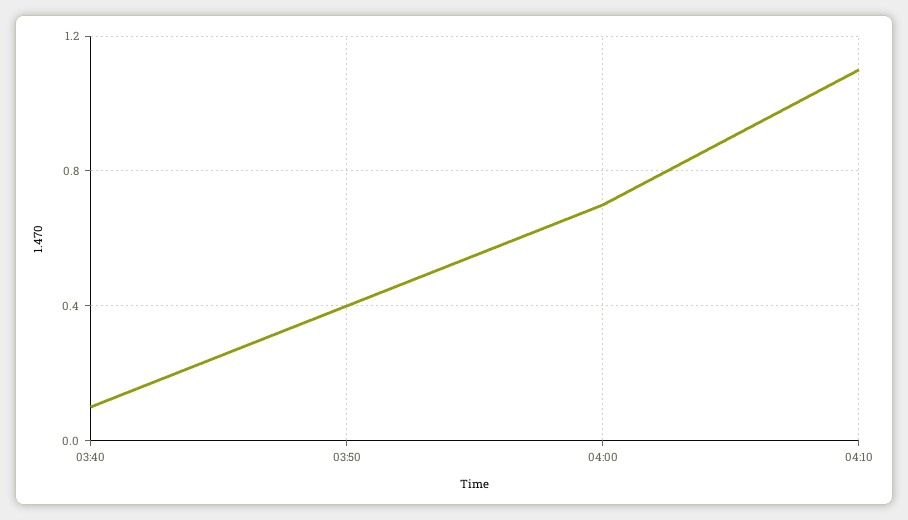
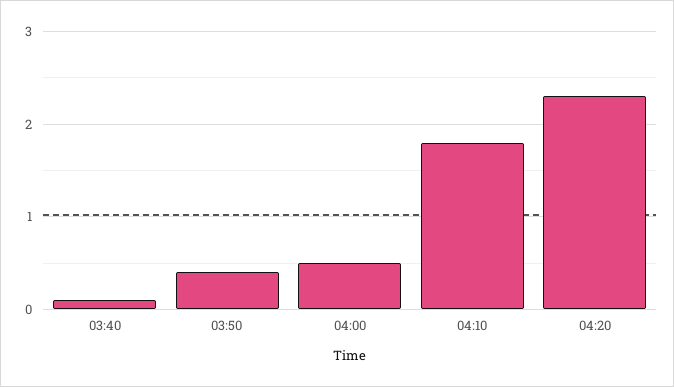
04:00: 0.7 -> 0.5
04:10: 1.1 -> 1.8
04:20: none -> 2.3

